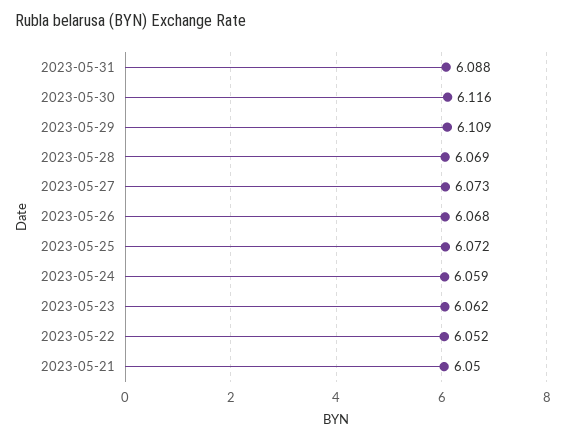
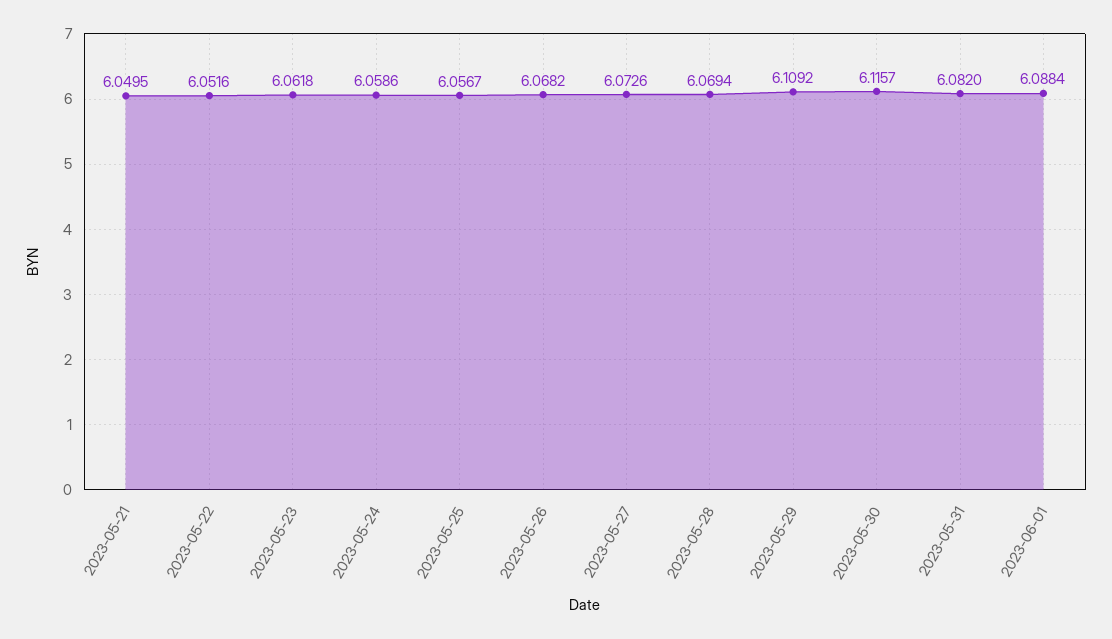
2023-05-31: 6.088 -> 6.082
2023-05-25: 6.072 -> 6.0567
2023-06-01: none -> 6.0884

